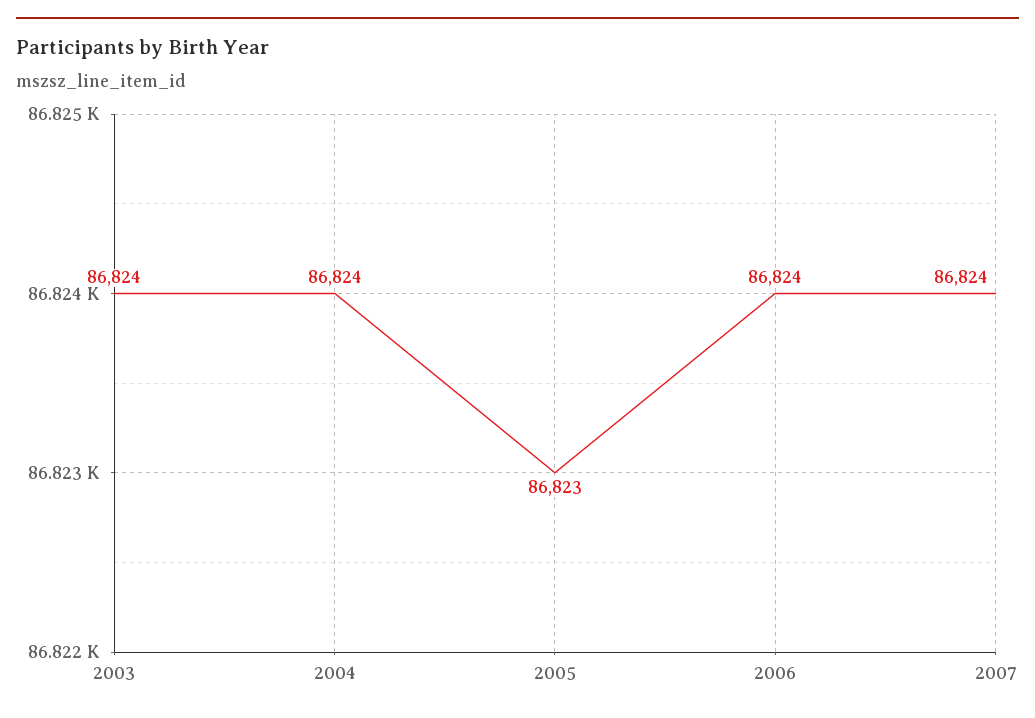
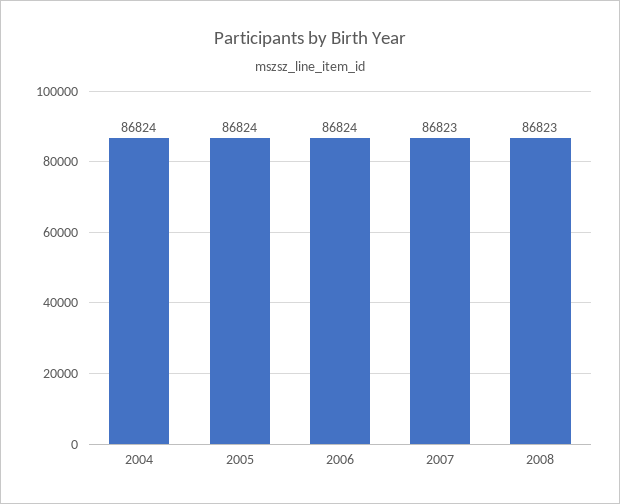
2003: 86824 -> none
2005: 86823 -> 86824
2007: 86824 -> 86823
2008: none -> 86823

